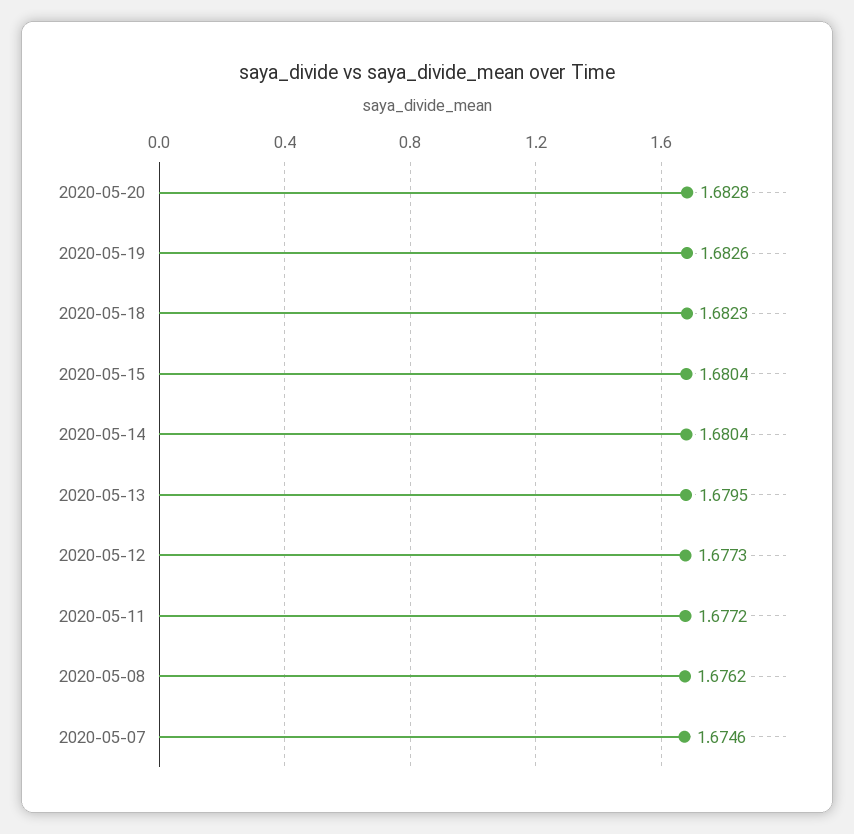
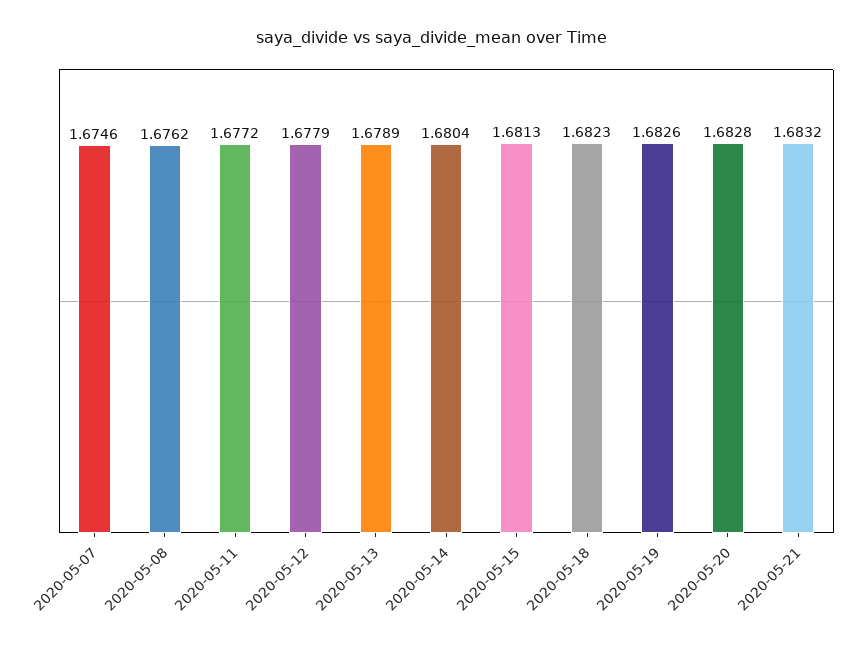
2020-05-15: 1.6804 -> 1.6813
2020-05-13: 1.6795 -> 1.6789
2020-05-12: 1.6773 -> 1.6779
2020-05-21: none -> 1.6832

